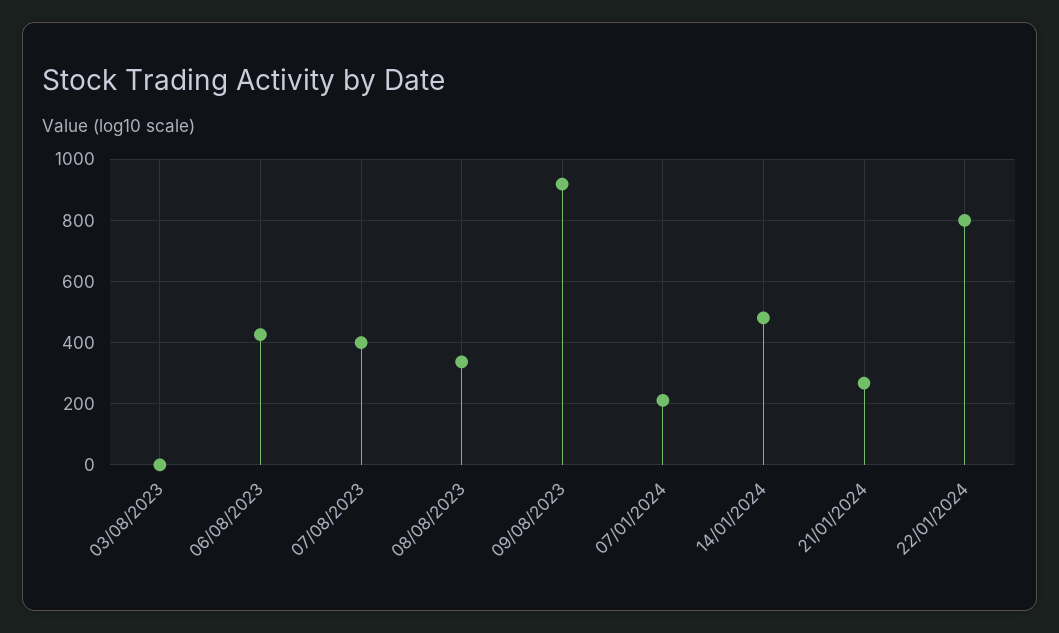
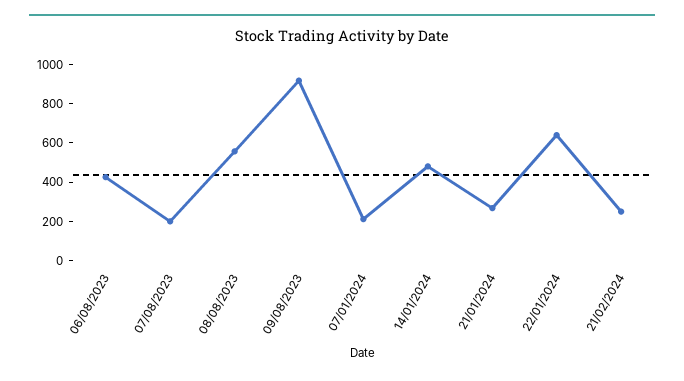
03/08/2023: 0 -> none
07/08/2023: 400 -> 200
08/08/2023: 340 -> 550
22/01/2024: 800 -> 650
21/02/2024: none -> 250

